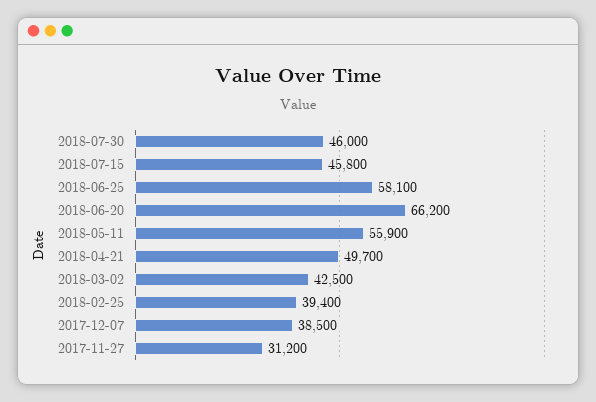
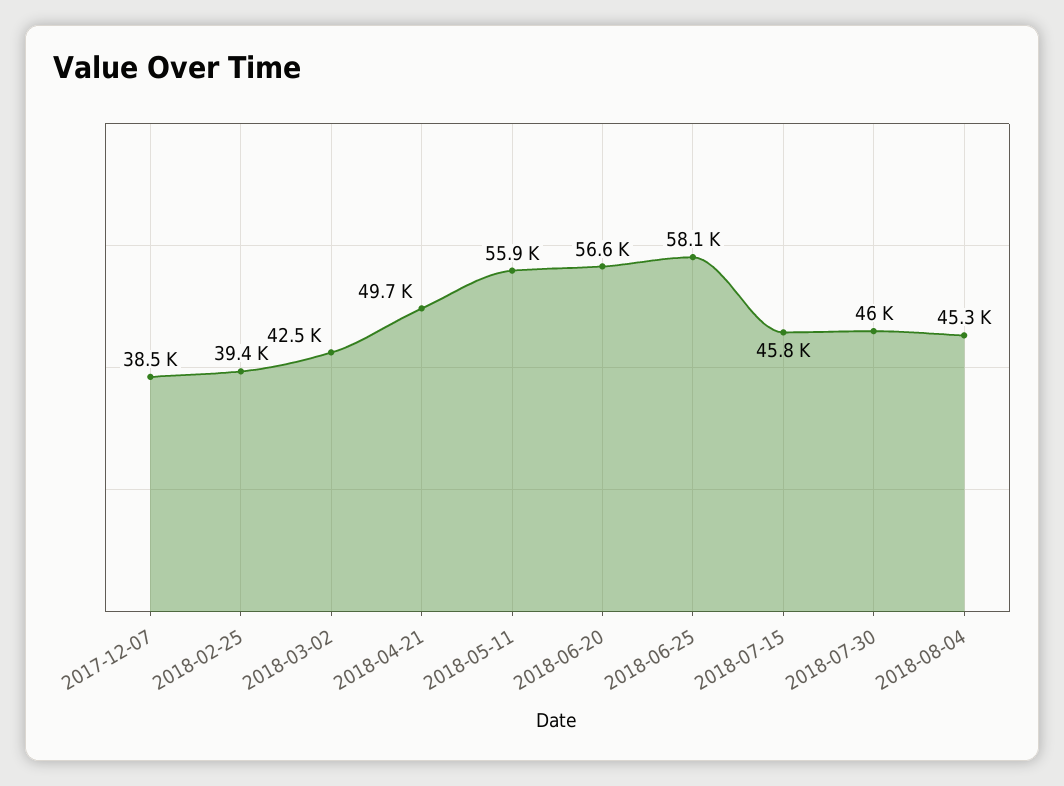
2018-06-20: 66200 -> 56600
2017-11-27: 31200 -> none
2018-08-04: none -> 45300

